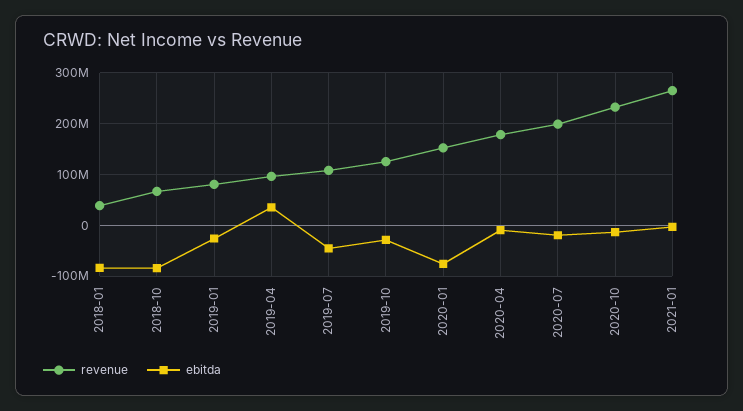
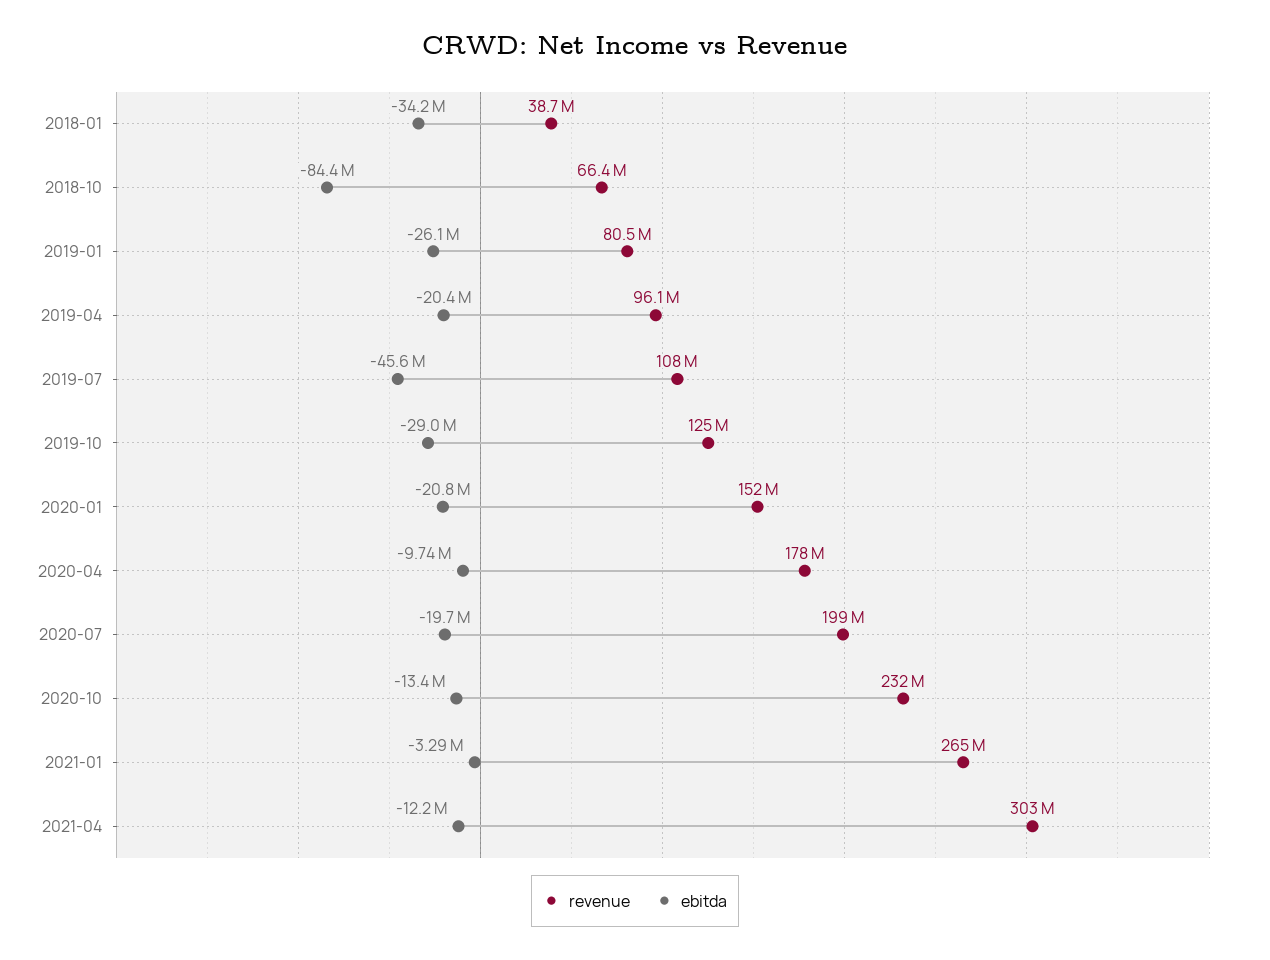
ebitda, 2018-01: -80000000 -> -34200000
ebitda, 2019-04: 40000000 -> -20400000
ebitda, 2020-01: -80000000 -> -20800000
revenue, 2021-04: none -> 303000000
ebitda, 2021-04: none -> -12200000

